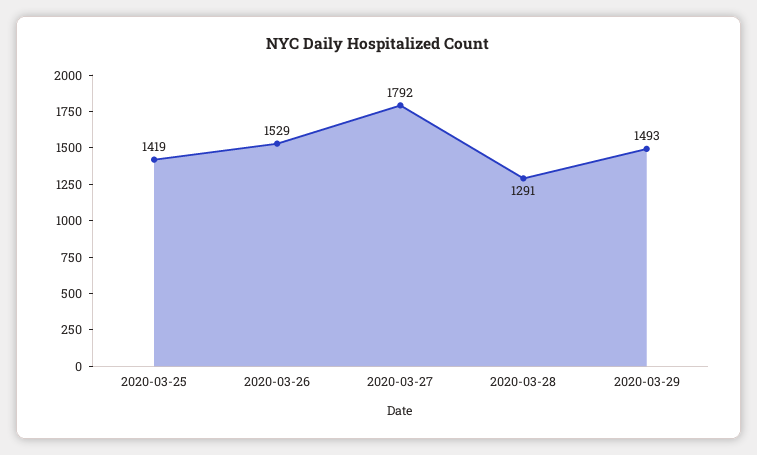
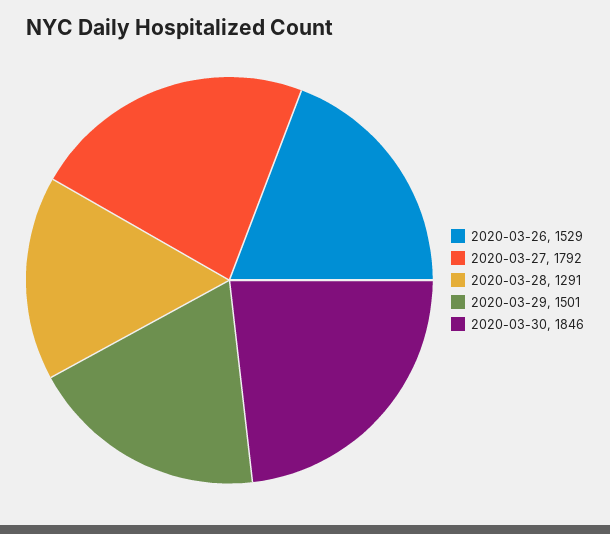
2020-03-25: 1419 -> none
2020-03-29: 1493 -> 1501
2020-03-30: none -> 1846

